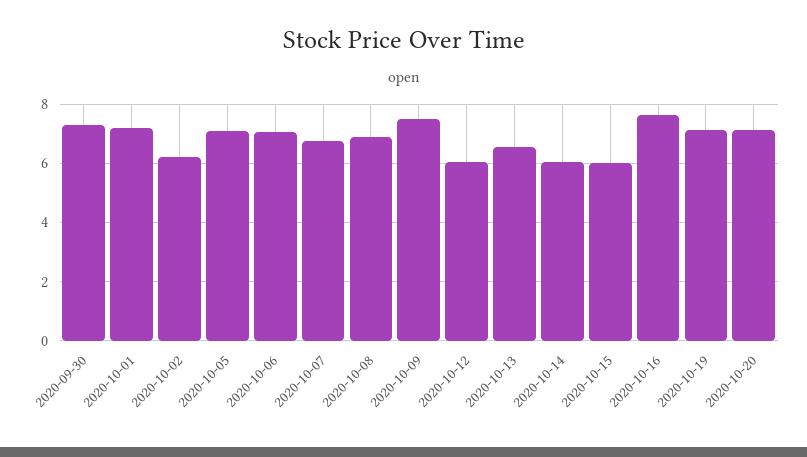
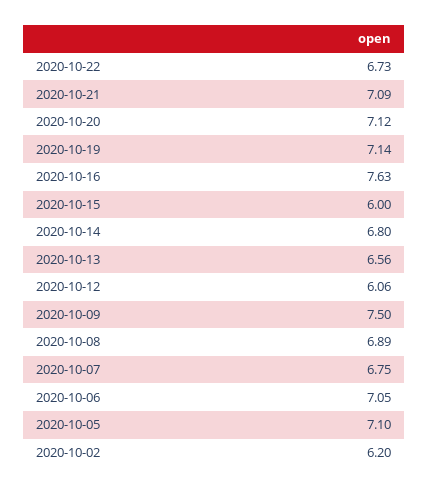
2020-09-30: 7.25 -> none
2020-10-01: 7.25 -> none
2020-10-14: 6 -> 6.8
2020-10-22: none -> 6.73
2020-10-21: none -> 7.09

